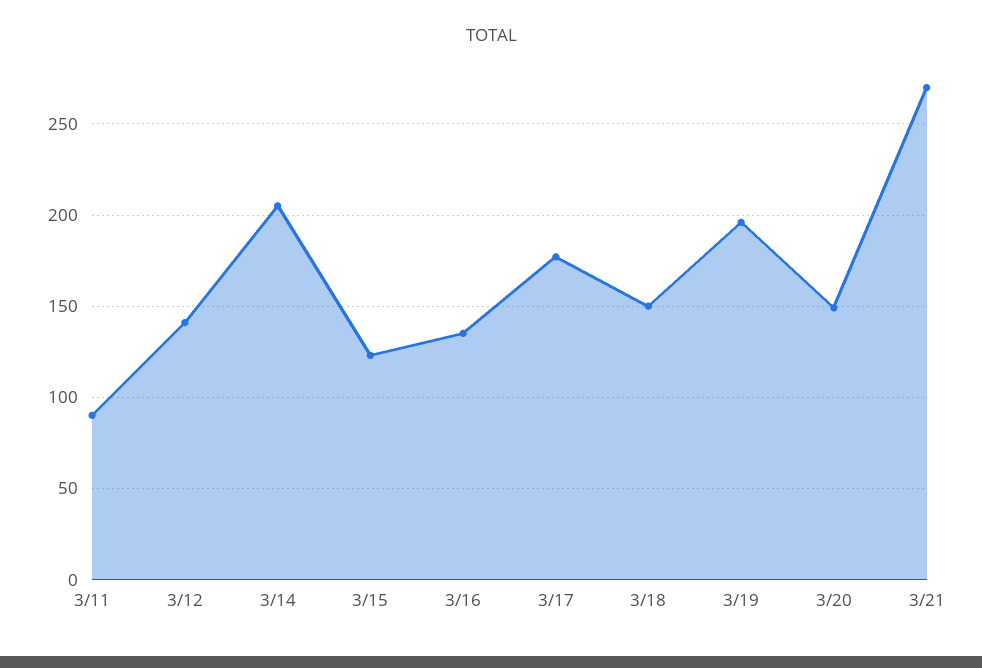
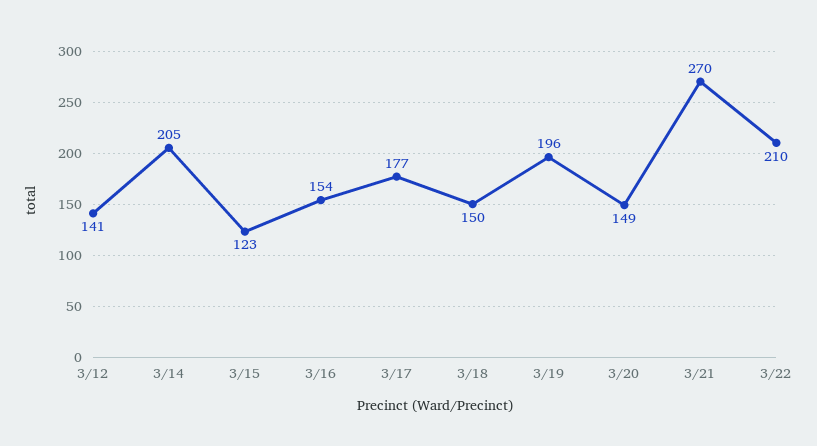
3/11: 90 -> none
3/16: 135 -> 154
3/22: none -> 210

